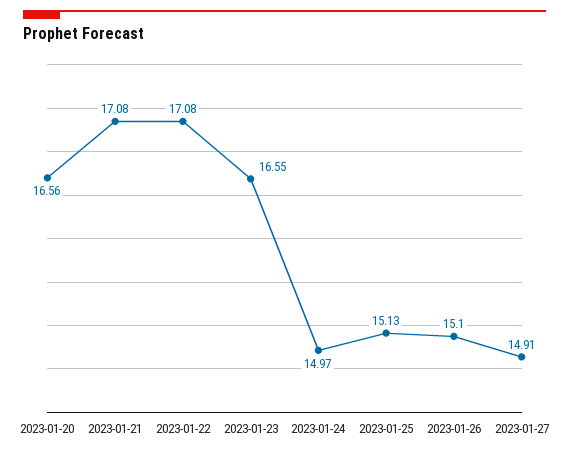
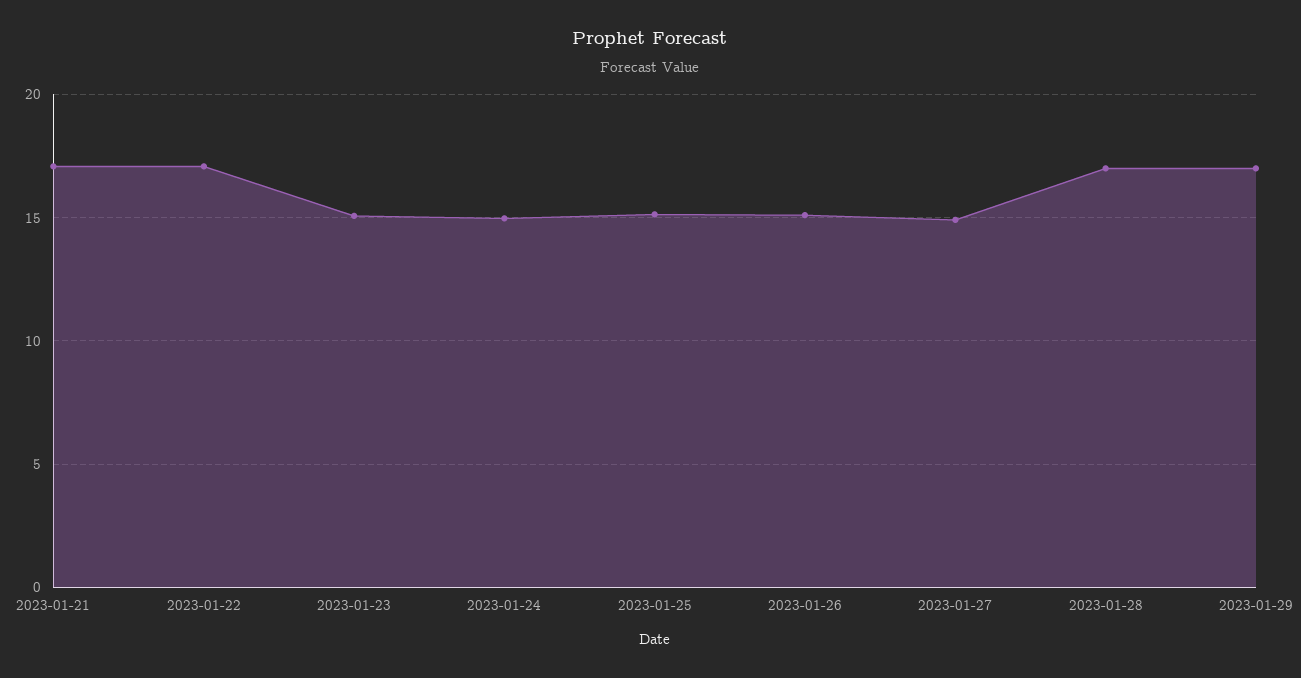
2023-01-20: 16.56 -> none
2023-01-23: 16.55 -> 15
2023-01-28: none -> 17
2023-01-29: none -> 17

